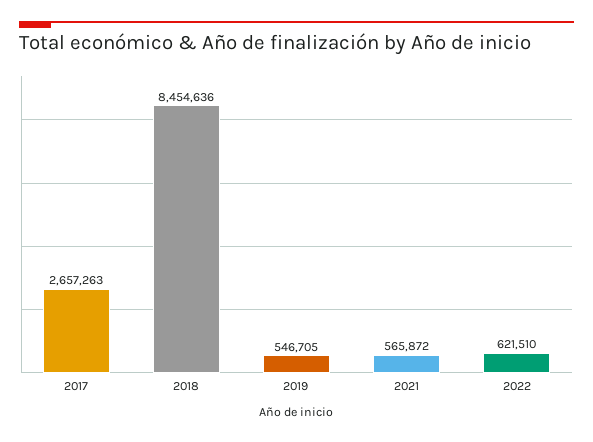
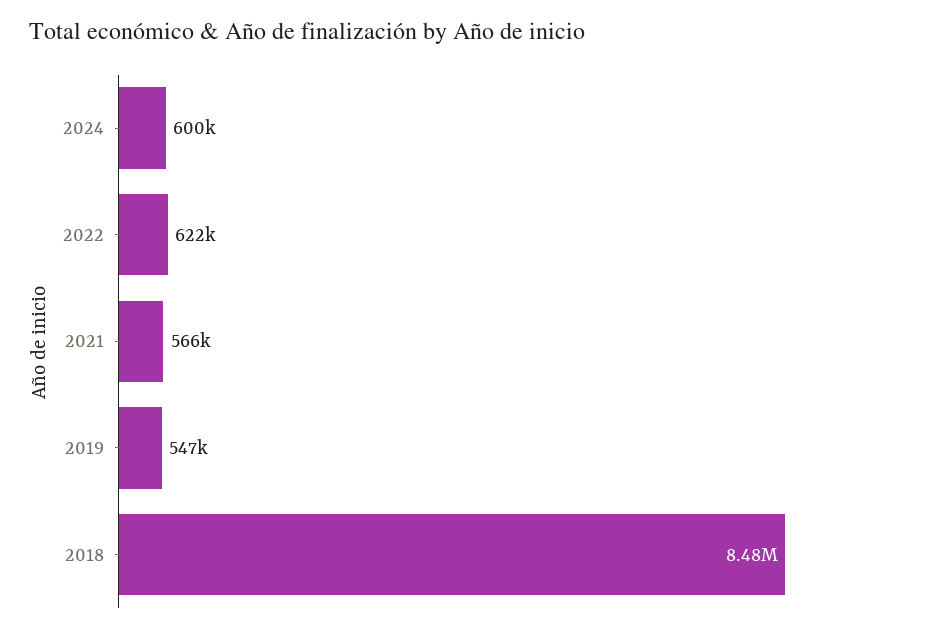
2017: 2657263 -> none
2018: 8454636 -> 8480000
2024: none -> 600000

